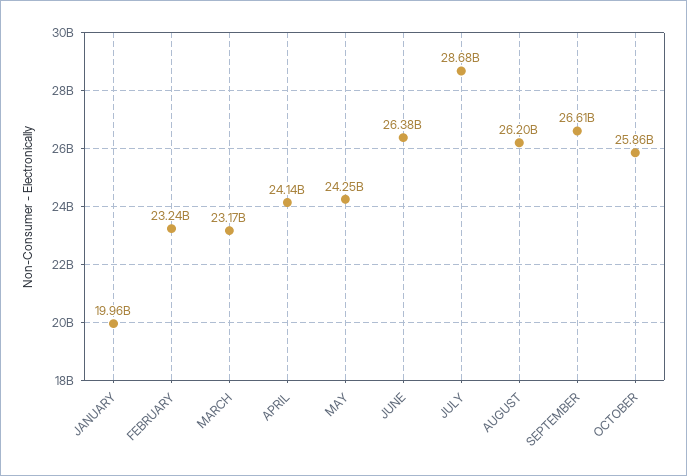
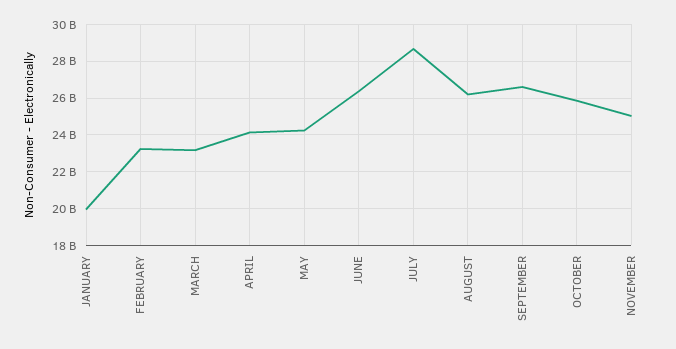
NOVEMBER: none -> 25000000000

